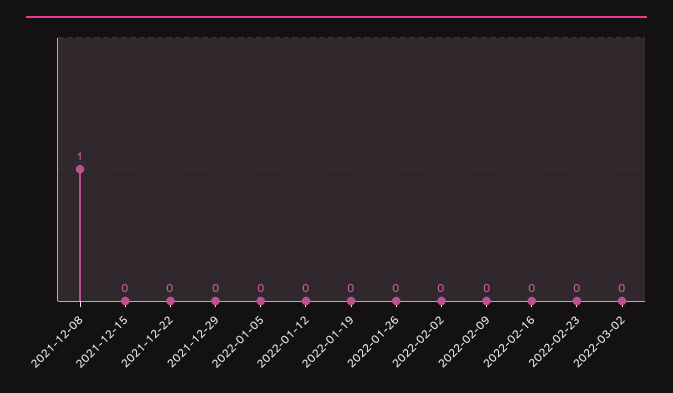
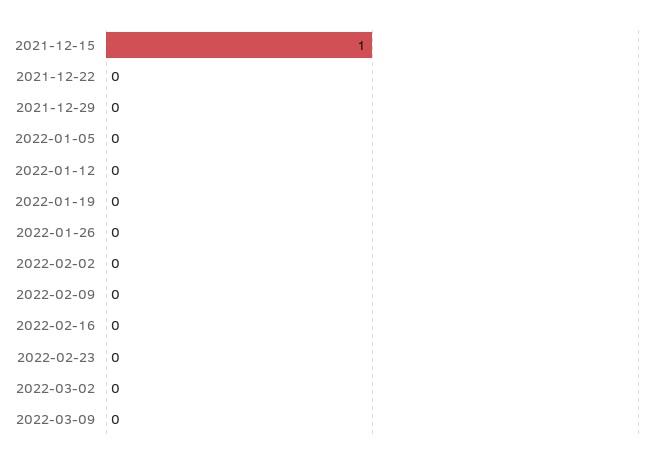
2021-12-08: 1 -> none
2021-12-15: 0 -> 1
2022-03-09: none -> 0

